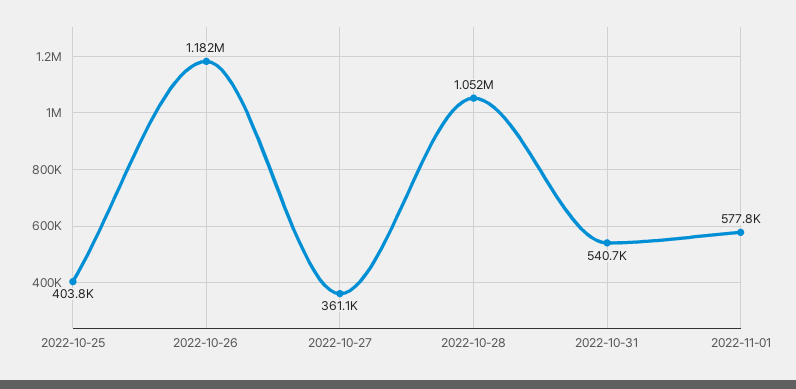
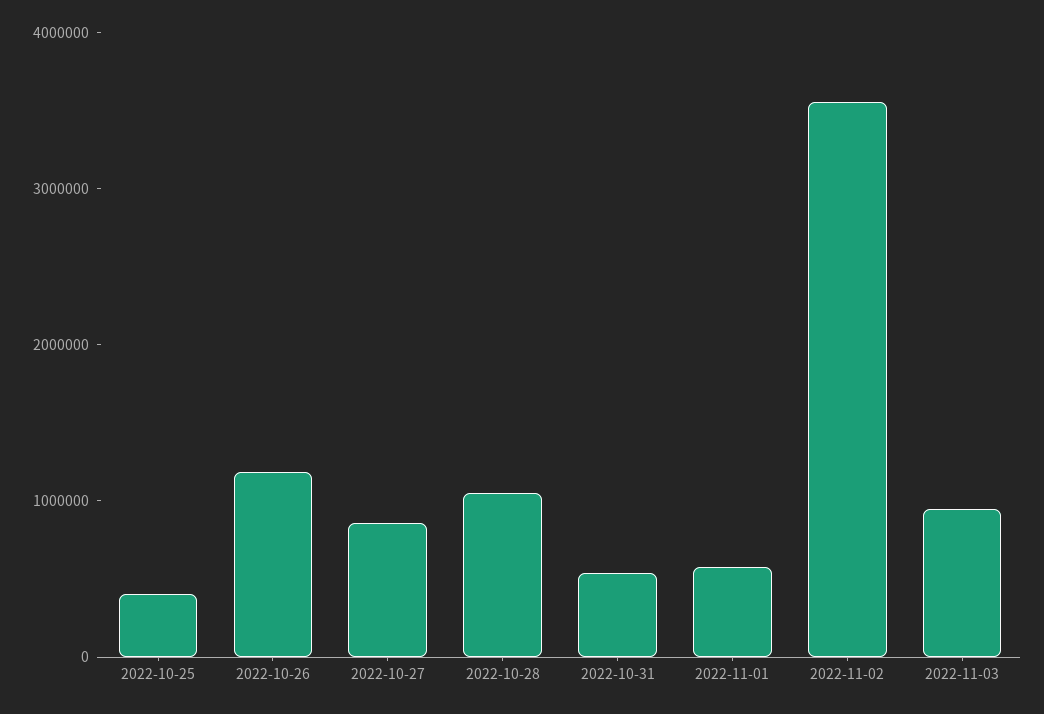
2022-10-27: 361100 -> 800000
2022-11-02: none -> 3600000
2022-11-03: none -> 1000000

